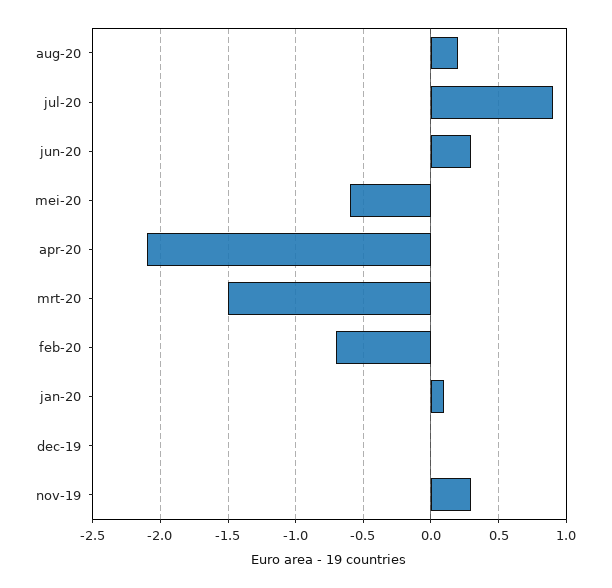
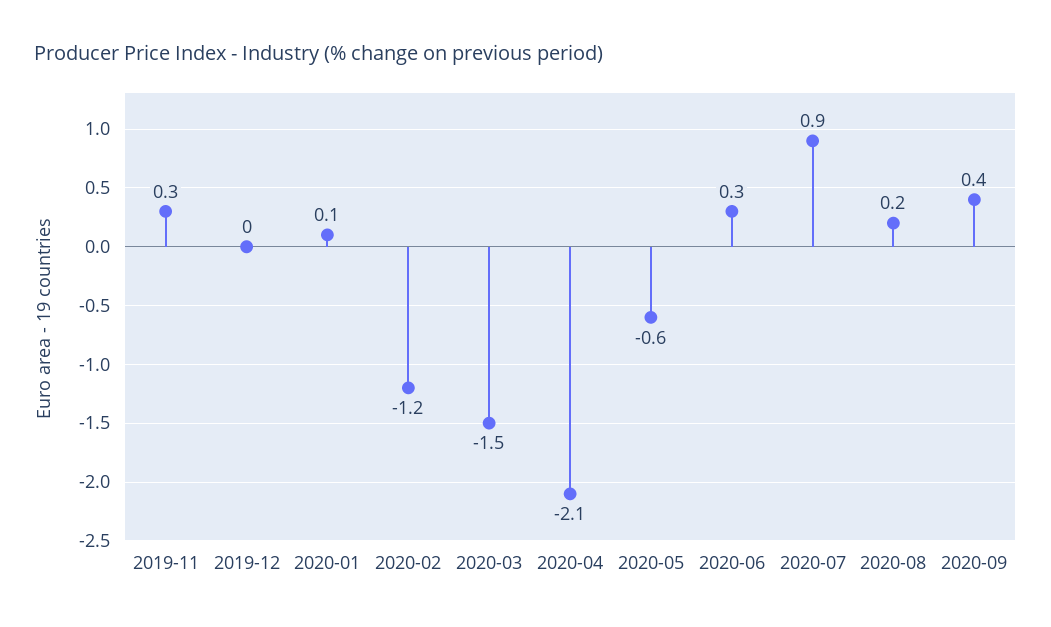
feb-20: -0.7 -> -1.2
2020-09: none -> 0.4

